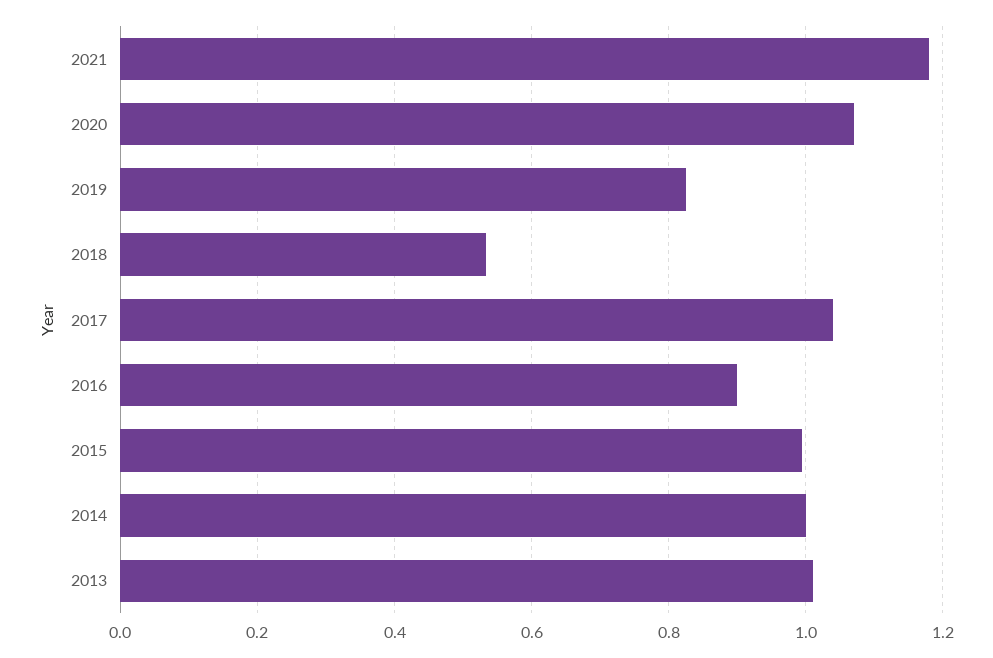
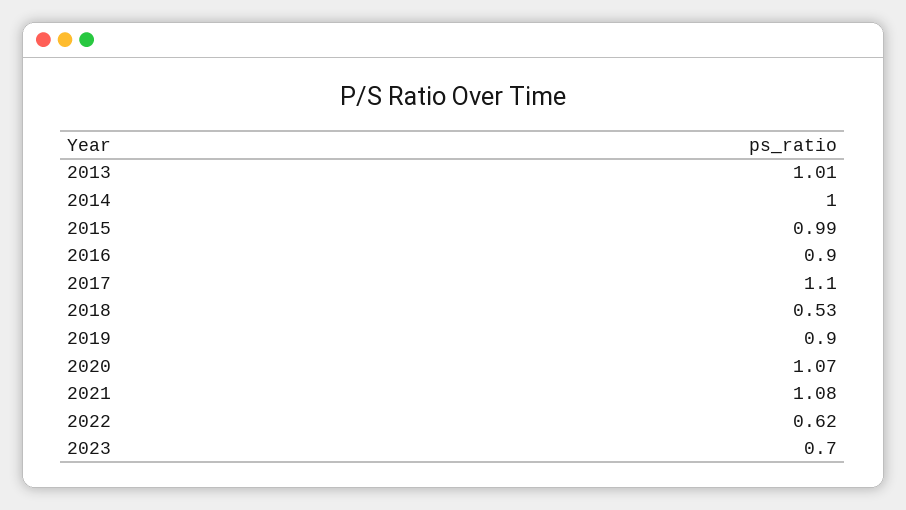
2021: 1.18 -> 1.08
2019: 0.82 -> 0.9
2017: 1.04 -> 1.1
2022: none -> 0.62
2023: none -> 0.7

